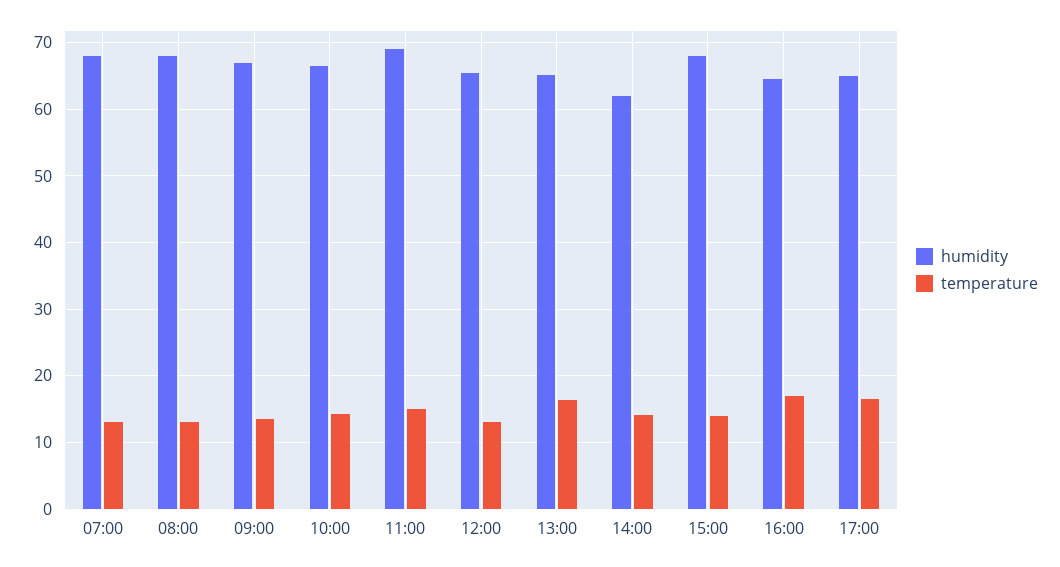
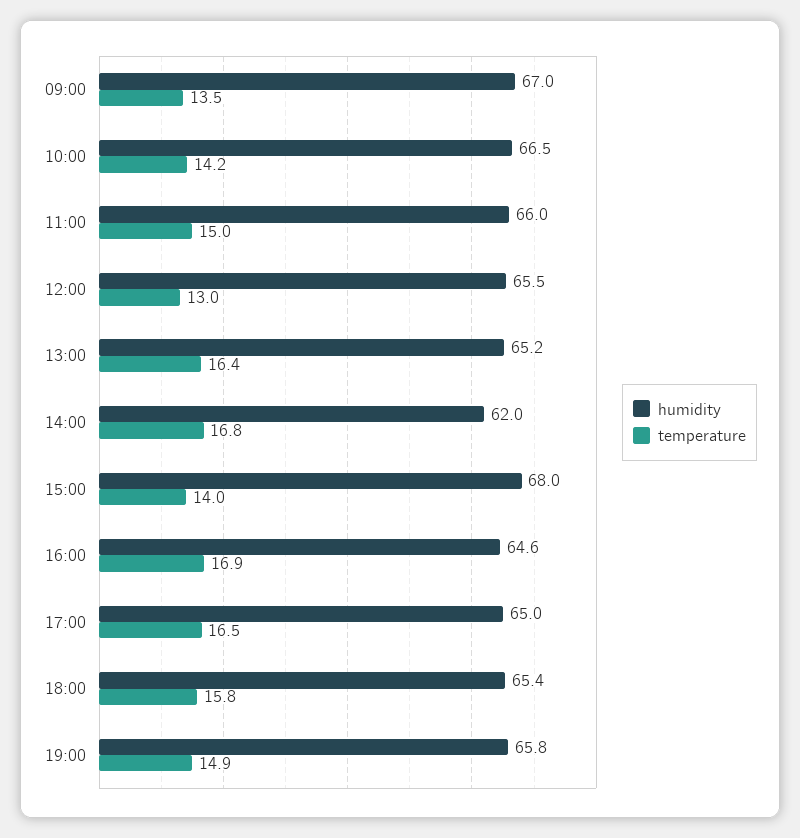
humidity, 07:00: 68 -> none
temperature, 07:00: 13 -> none
humidity, 08:00: 68 -> none
temperature, 08:00: 13 -> none
humidity, 11:00: 69 -> 66
temperature, 14:00: 14 -> 16.8
humidity, 18:00: none -> 65.4
temperature, 18:00: none -> 15.8
humidity, 19:00: none -> 65.8
temperature, 19:00: none -> 14.9

